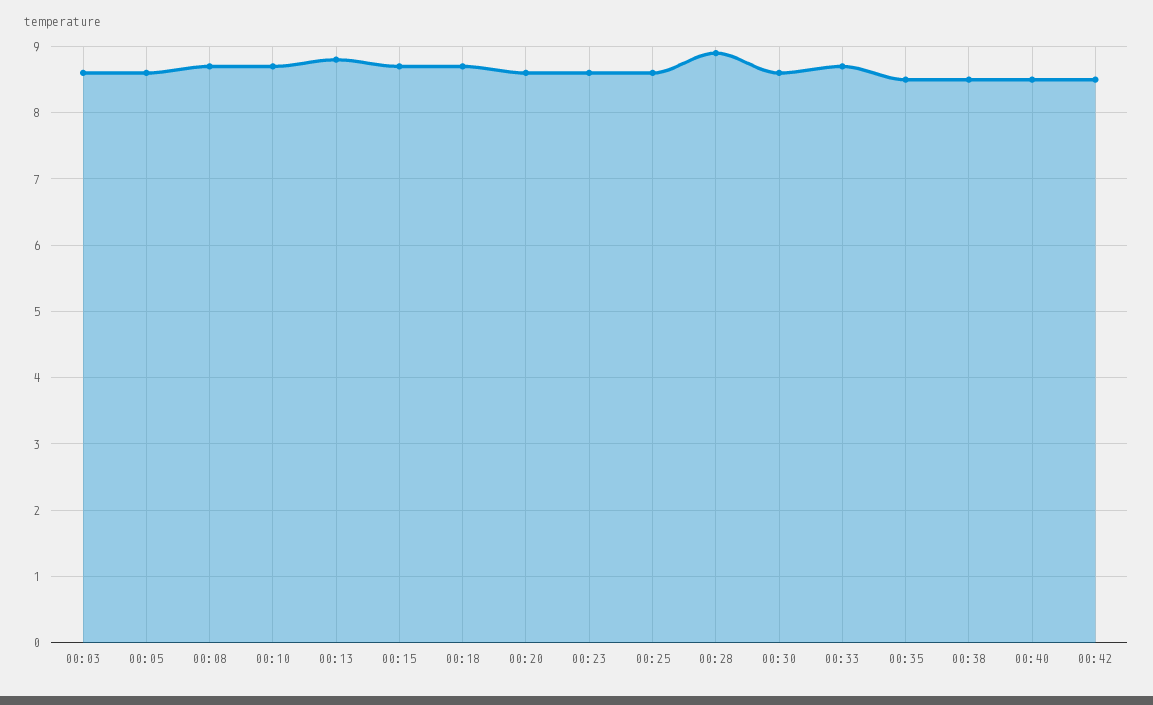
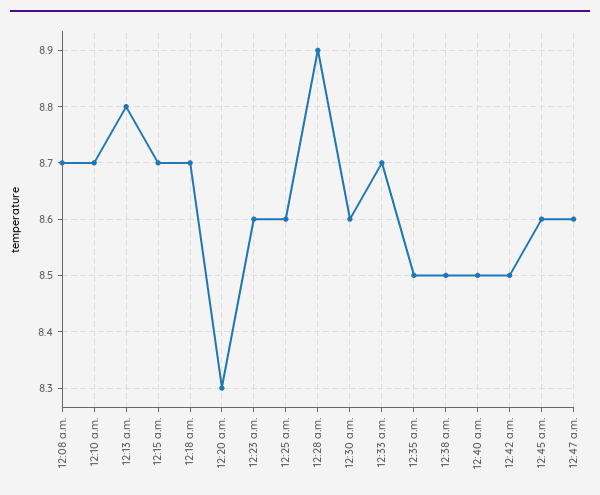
00:03: 8.6 -> none
00:05: 8.6 -> none
00:20: 8.6 -> 8.3
12:45 a.m.: none -> 8.6
12:47 a.m.: none -> 8.6

